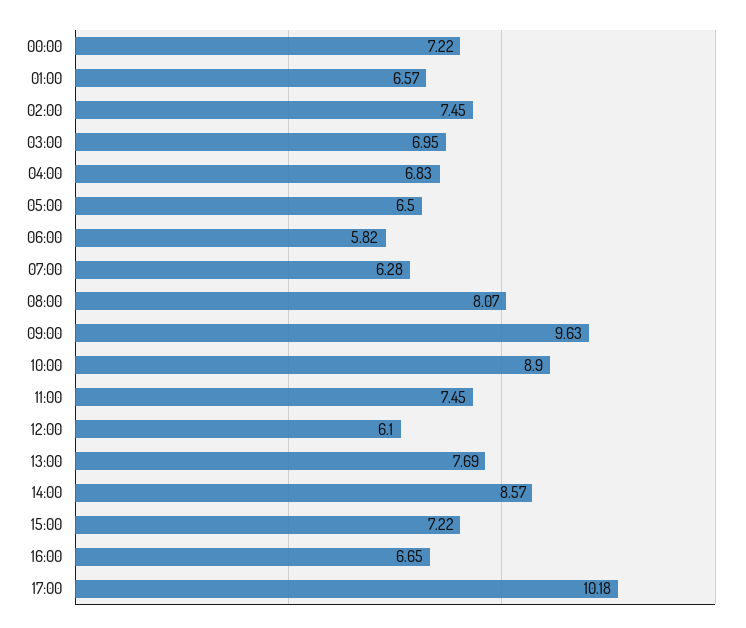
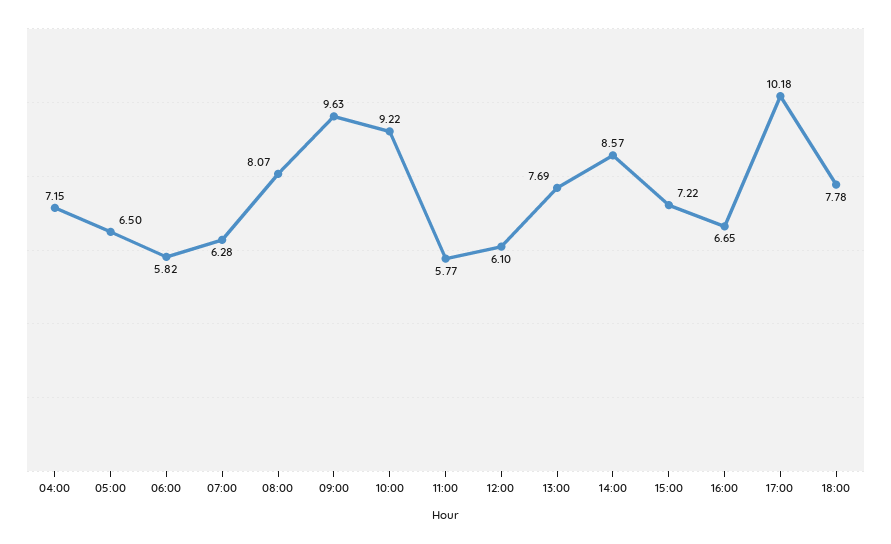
00:00: 7.22 -> none
01:00: 6.57 -> none
02:00: 7.45 -> none
03:00: 6.95 -> none
04:00: 6.83 -> 7.15
10:00: 8.9 -> 9.22
11:00: 7.45 -> 5.77
18:00: none -> 7.78

